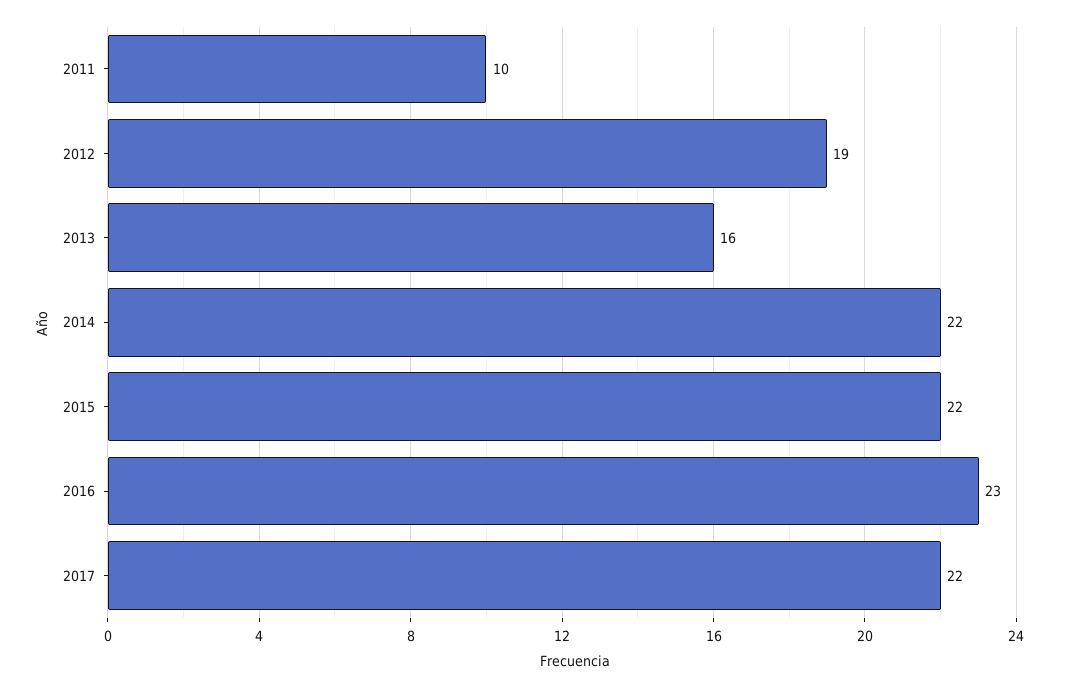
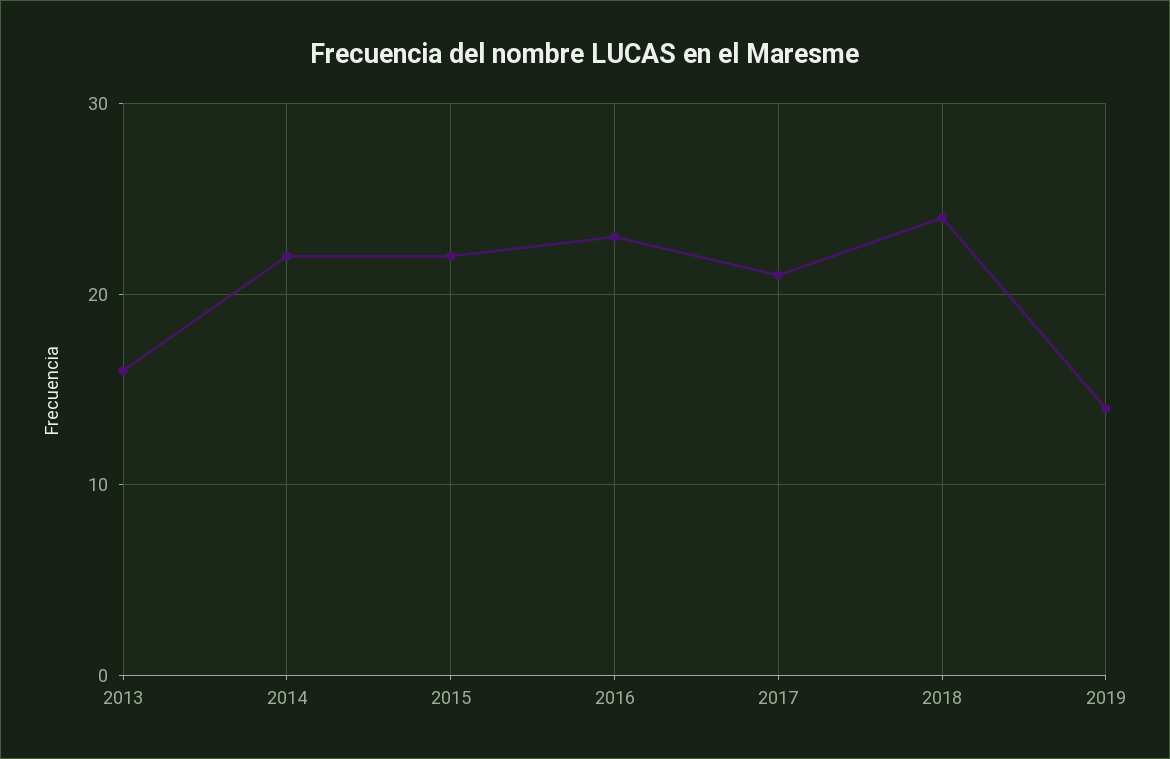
2011: 10 -> none
2012: 19 -> none
2017: 22 -> 21
2018: none -> 24
2019: none -> 14

